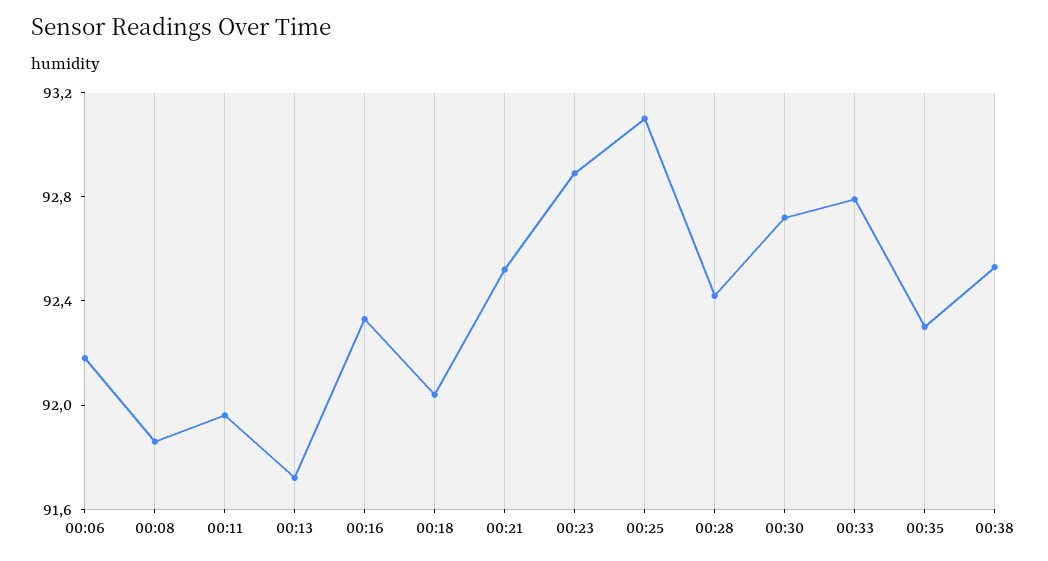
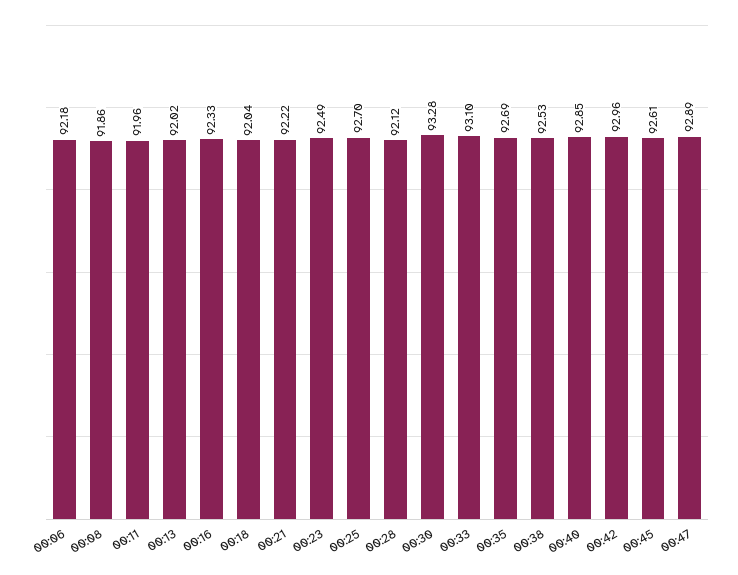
00:13: 91.7 -> 92.02
00:21: 92.5 -> 92.22
00:23: 92.9 -> 92.49
00:25: 93.1 -> 92.7
00:28: 92.4 -> 92.12
00:30: 92.7 -> 93.28
00:33: 92.8 -> 93.1
00:35: 92.3 -> 92.69
00:40: none -> 92.85
00:42: none -> 92.96
00:45: none -> 92.61
00:47: none -> 92.89

